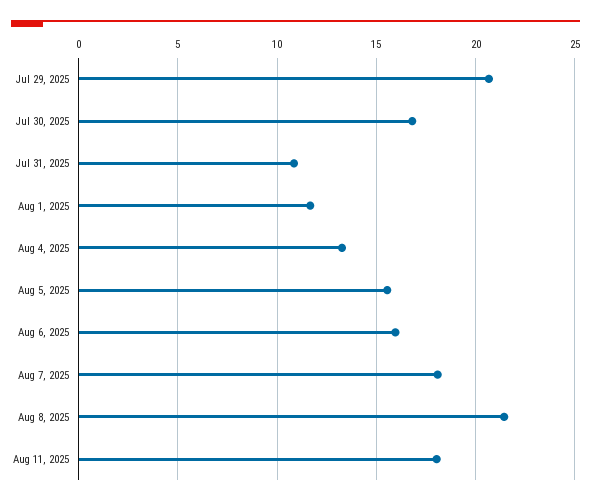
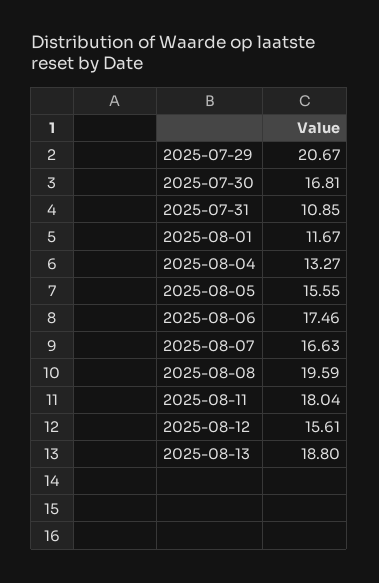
Aug 6, 2025: 16 -> 17.46
Aug 7, 2025: 18 -> 16.63
Aug 8, 2025: 21.5 -> 19.59
2025-08-12: none -> 15.61
2025-08-13: none -> 18.8

